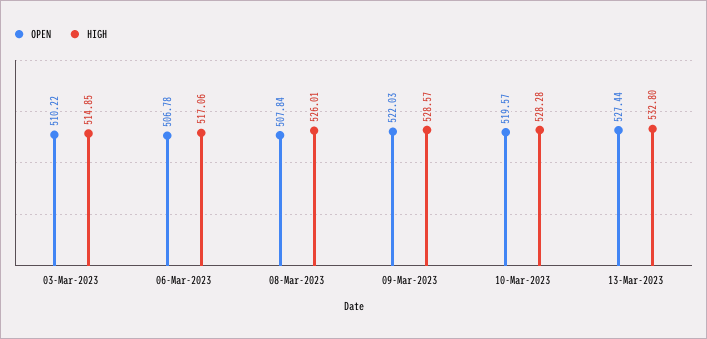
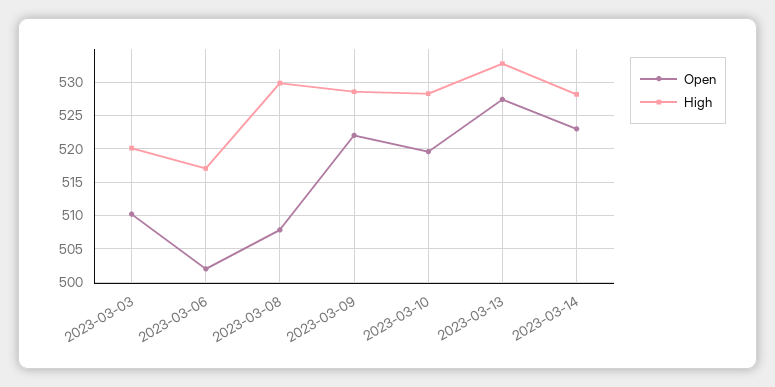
HIGH, 03-Mar-2023: 514.85 -> 520
OPEN, 06-Mar-2023: 506.78 -> 502
HIGH, 08-Mar-2023: 526.01 -> 530
OPEN, 2023-03-14: none -> 523
HIGH, 2023-03-14: none -> 528

